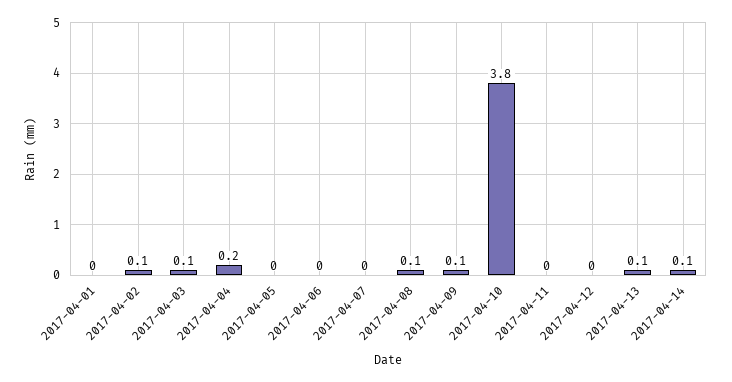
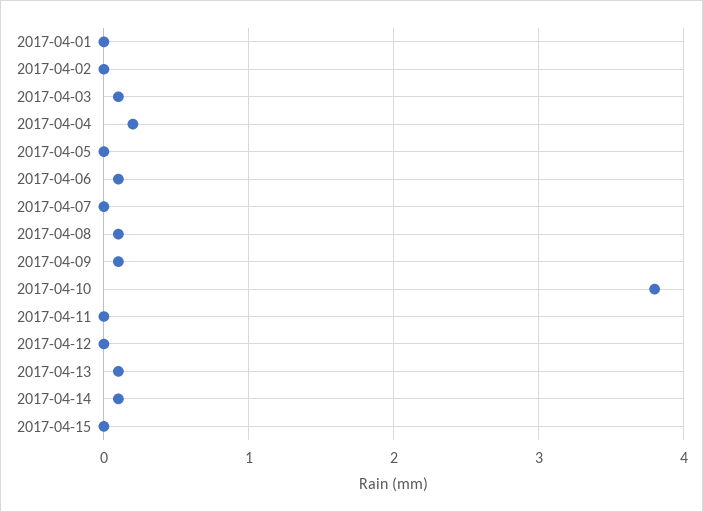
2017-04-02: 0.1 -> 0
2017-04-06: 0 -> 0.1
2017-04-15: none -> 0

